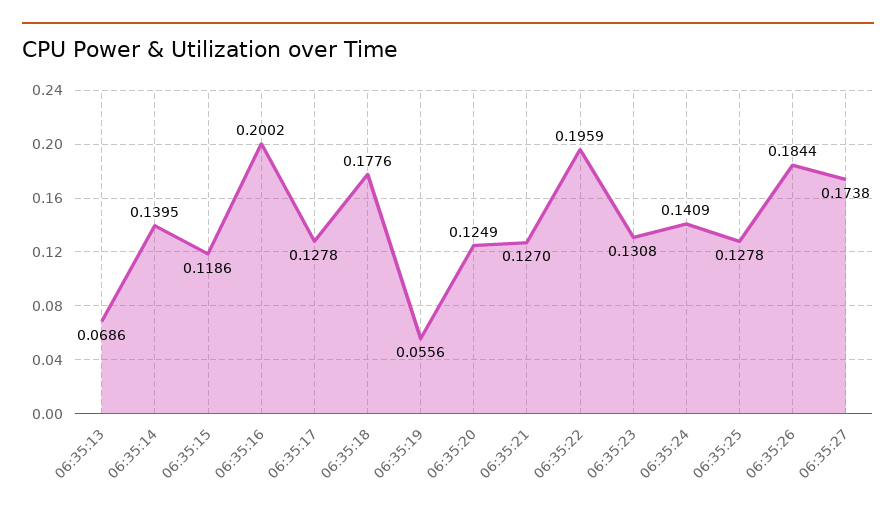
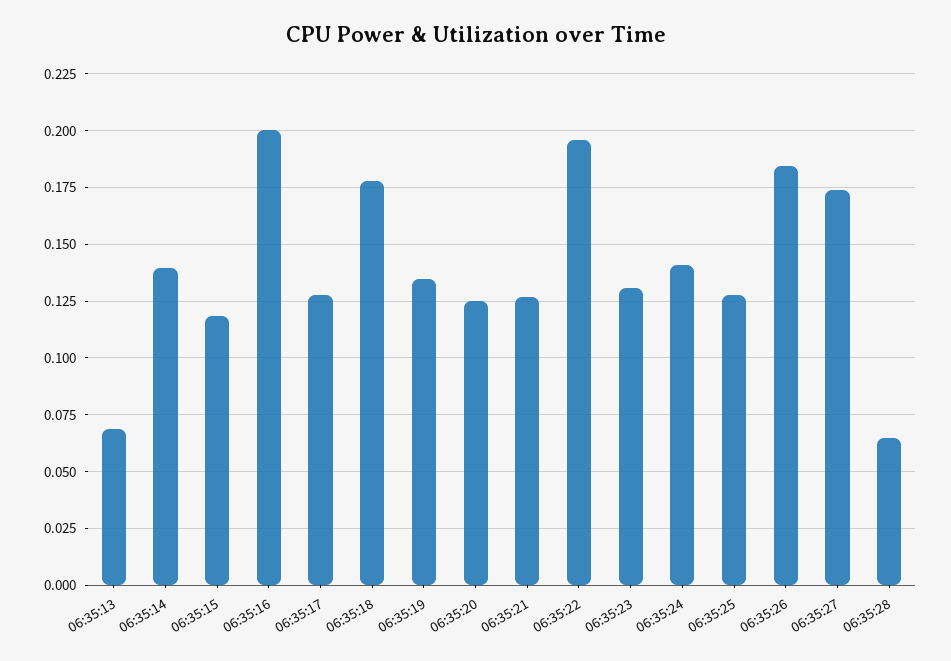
06:35:19: 0.0556 -> 0.135
06:35:28: none -> 0.065

